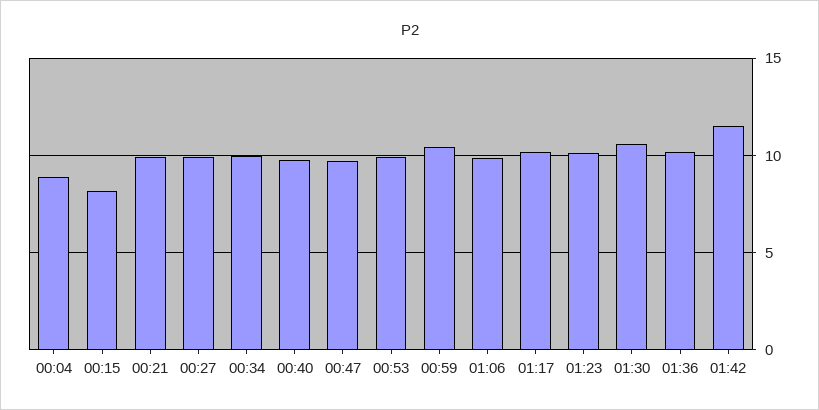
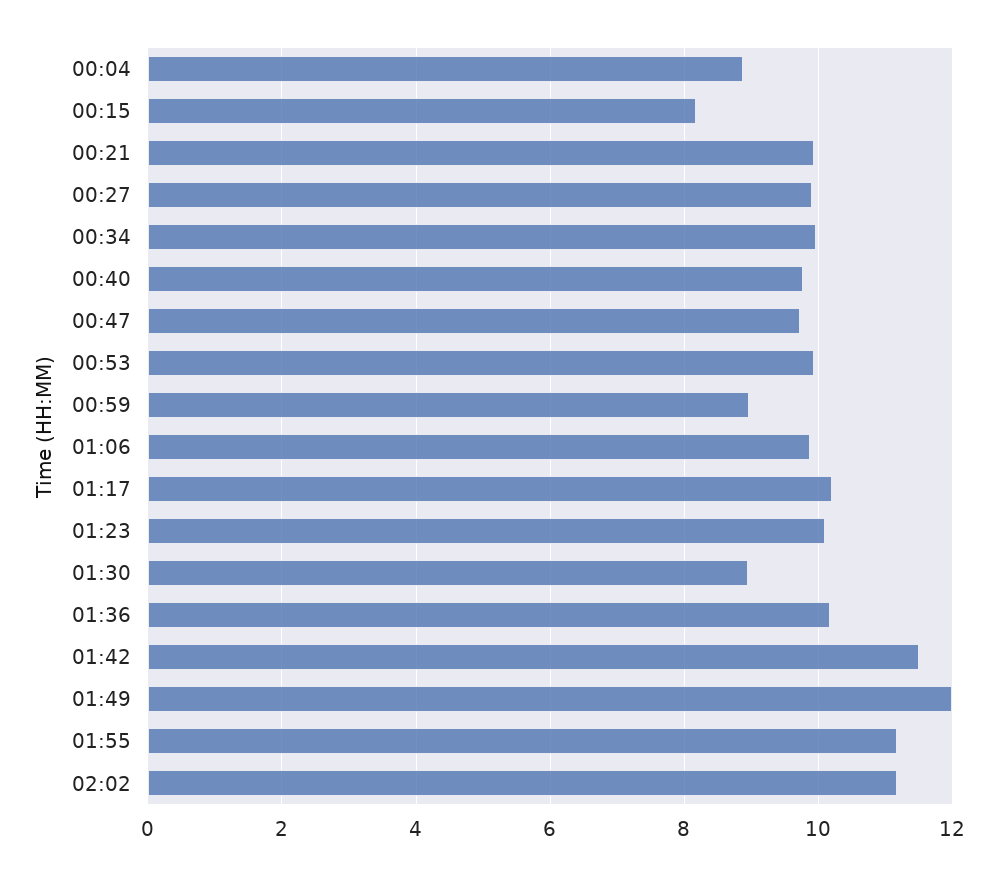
00:59: 10.5 -> 9
01:30: 10.5 -> 9
01:49: none -> 12
01:55: none -> 11.2
02:02: none -> 11.2

